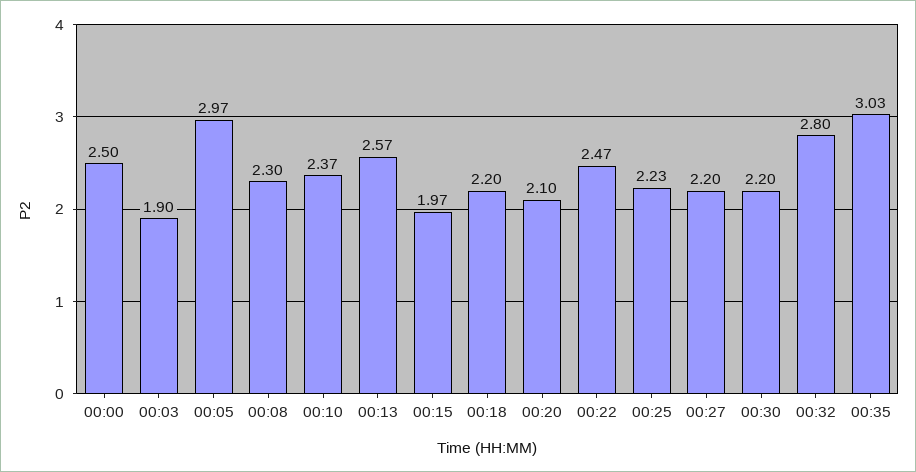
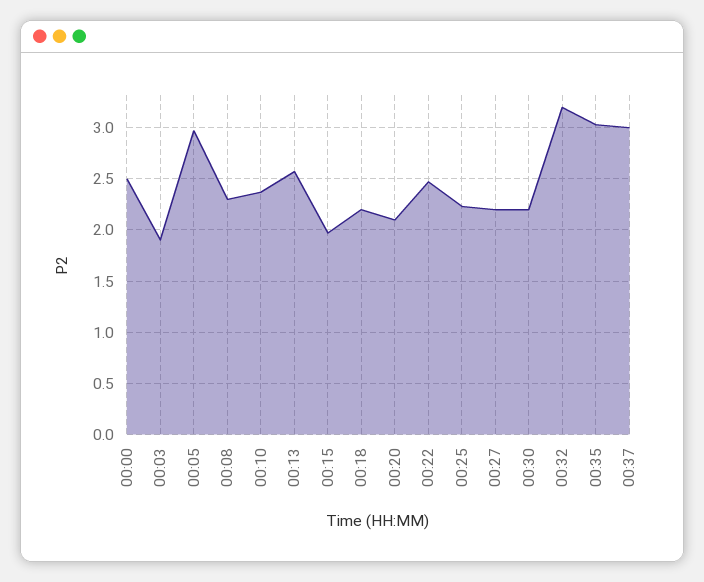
00:32: 2.8 -> 3.2
00:37: none -> 3

